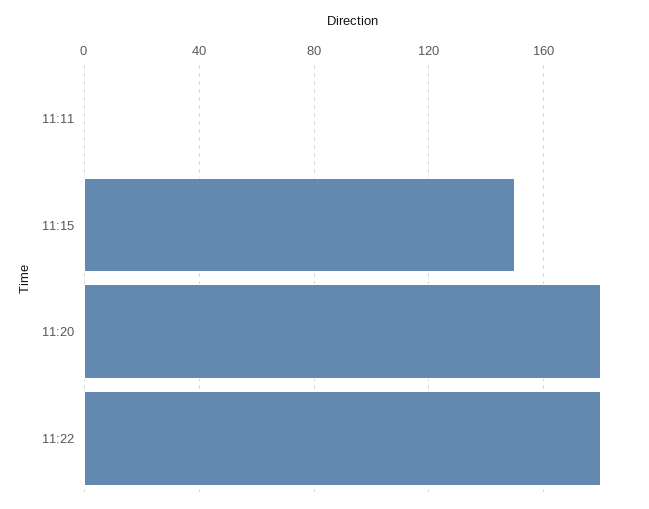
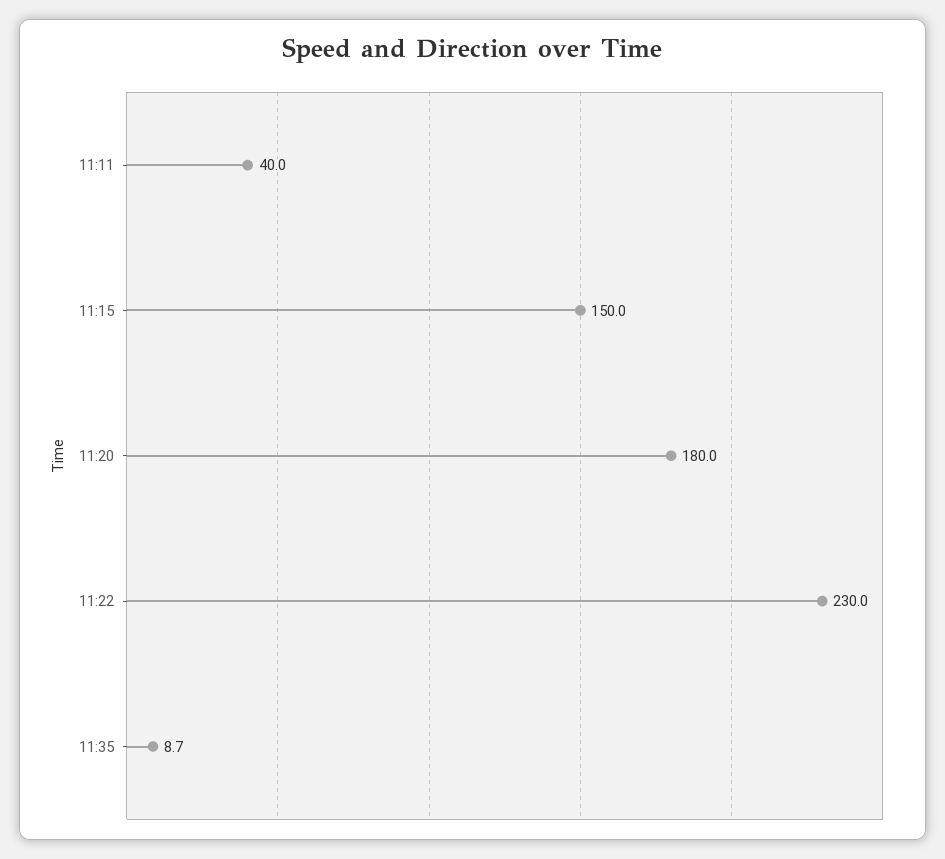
11:11: 0 -> 40
11:22: 180 -> 230
11:35: none -> 8.7

